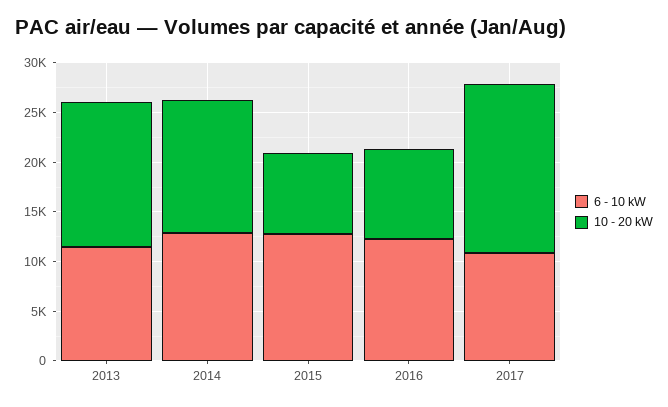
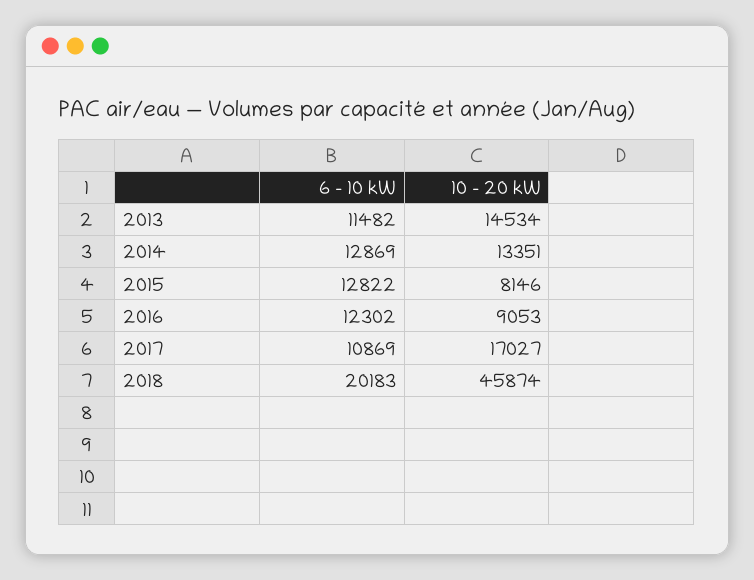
6 - 10 kW, 2018: none -> 20183
10 - 20 kW, 2018: none -> 45874

